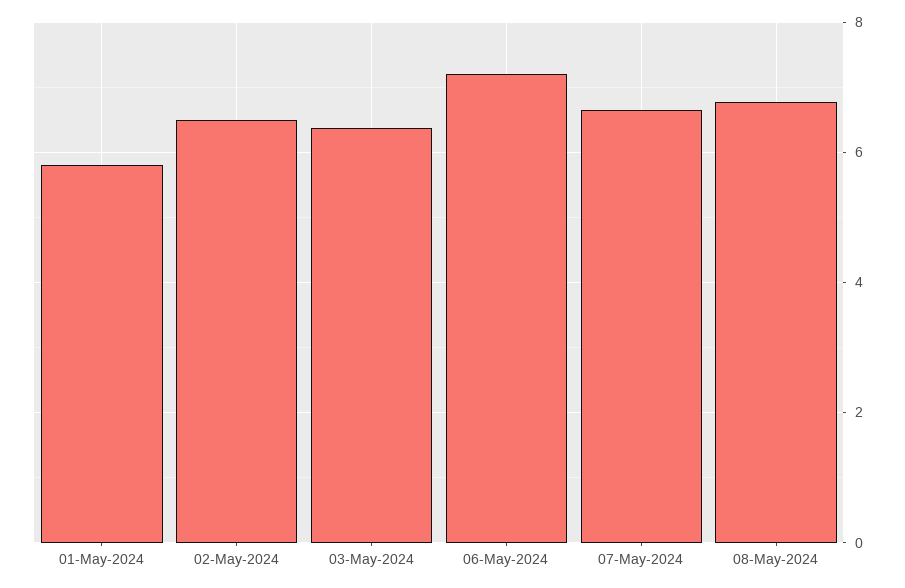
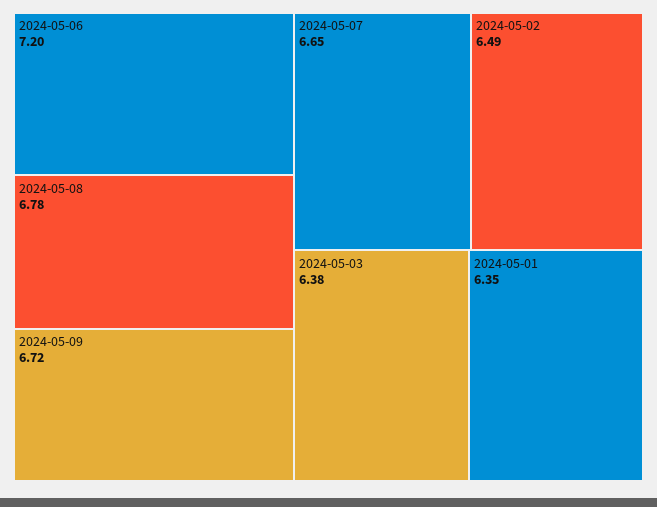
01-May-2024: 5.8 -> 6.35
2024-05-09: none -> 6.72

